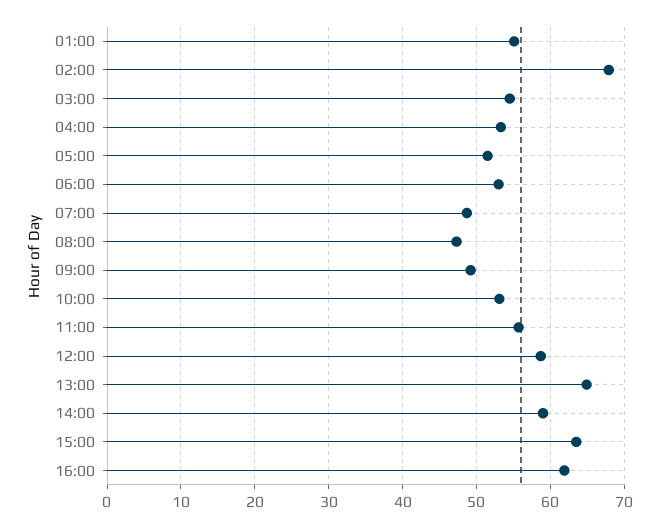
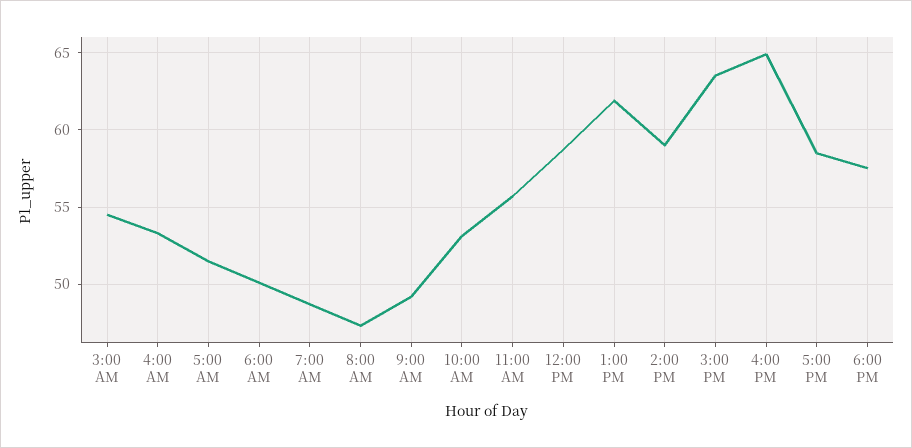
01:00: 55 -> none
02:00: 68 -> none
06:00: 53 -> 50
13:00: 65 -> 62
16:00: 62 -> 65
5:00 PM: none -> 58.5
6:00 PM: none -> 57.5

